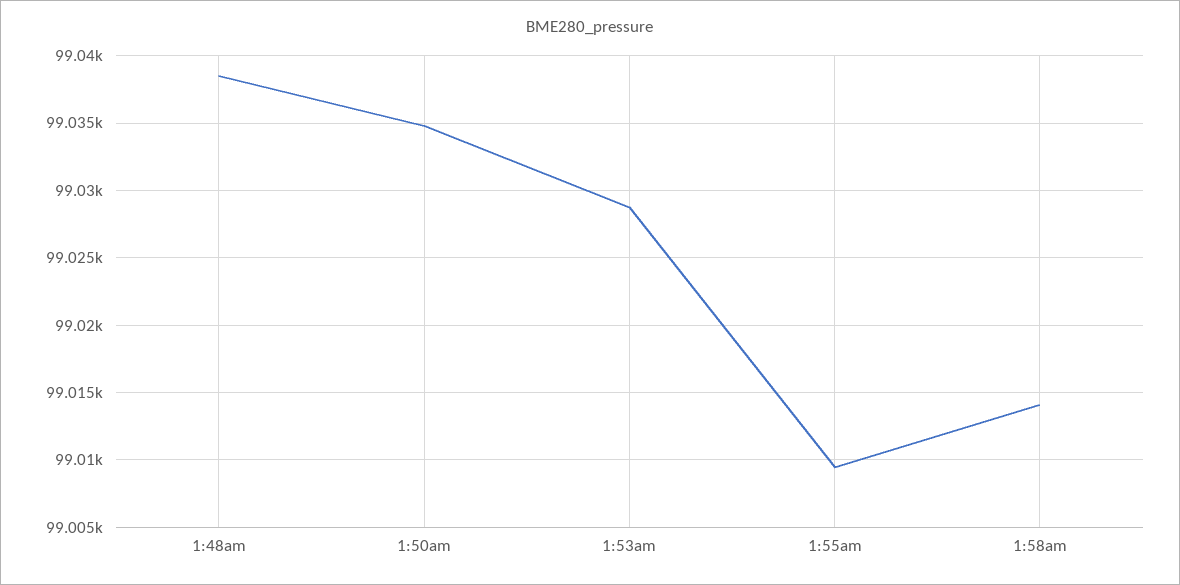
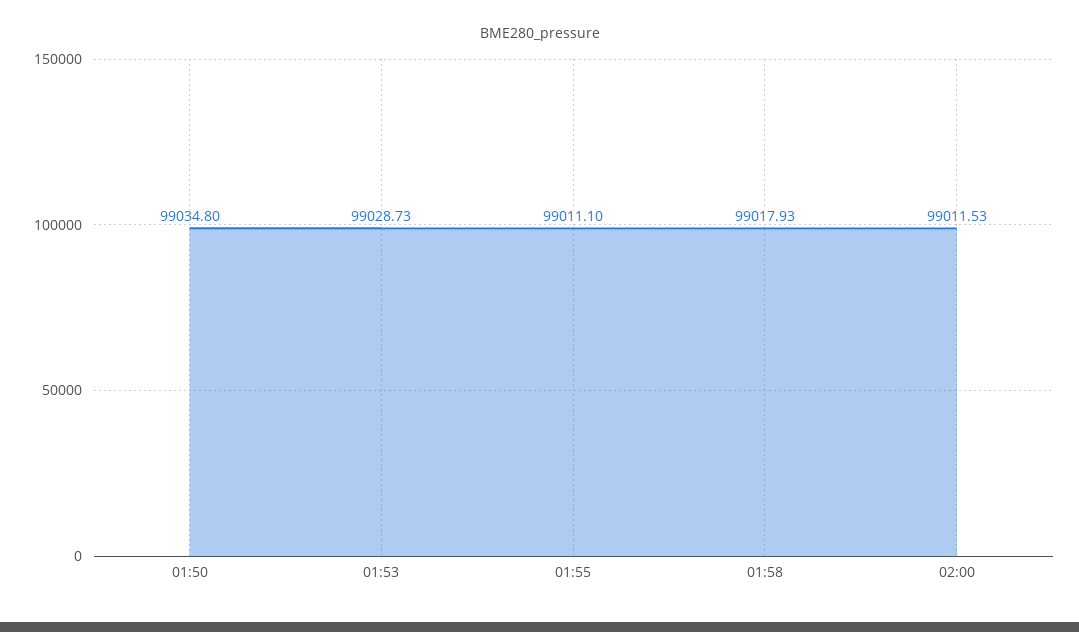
1:48am: 99038.5 -> none
1:55am: 99009.5 -> 99011.1
1:58am: 99014 -> 99017.93
02:00: none -> 99011.53

